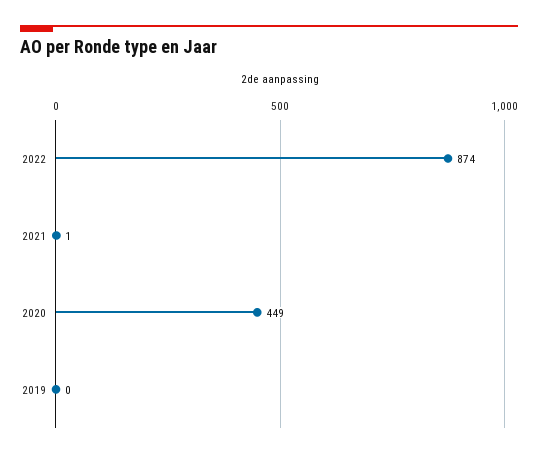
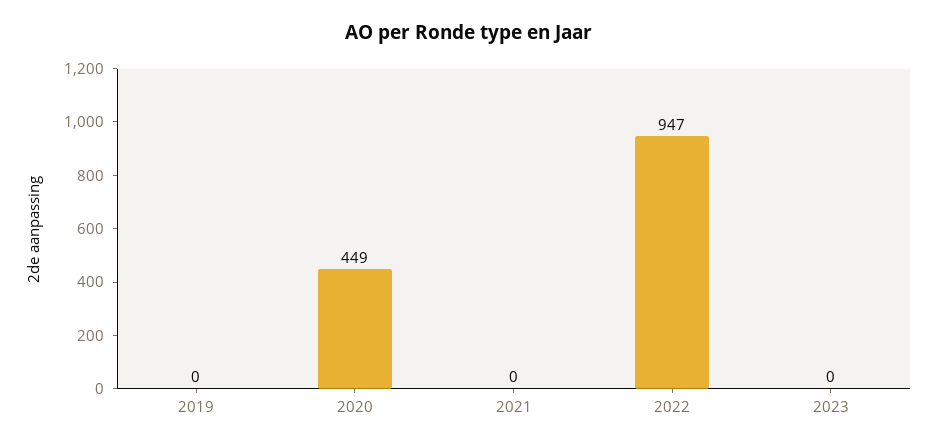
2022: 874 -> 947
2021: 1 -> 0
2023: none -> 0

